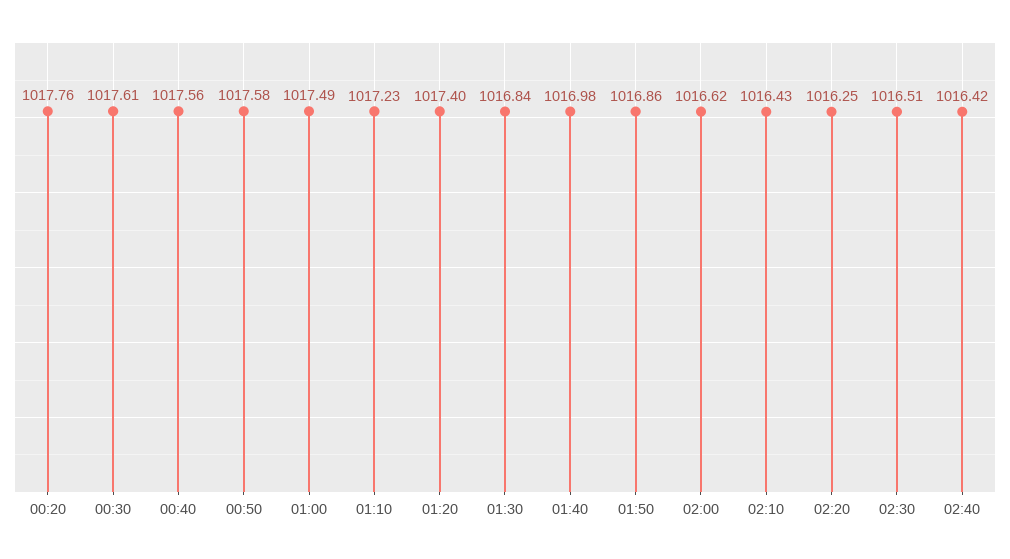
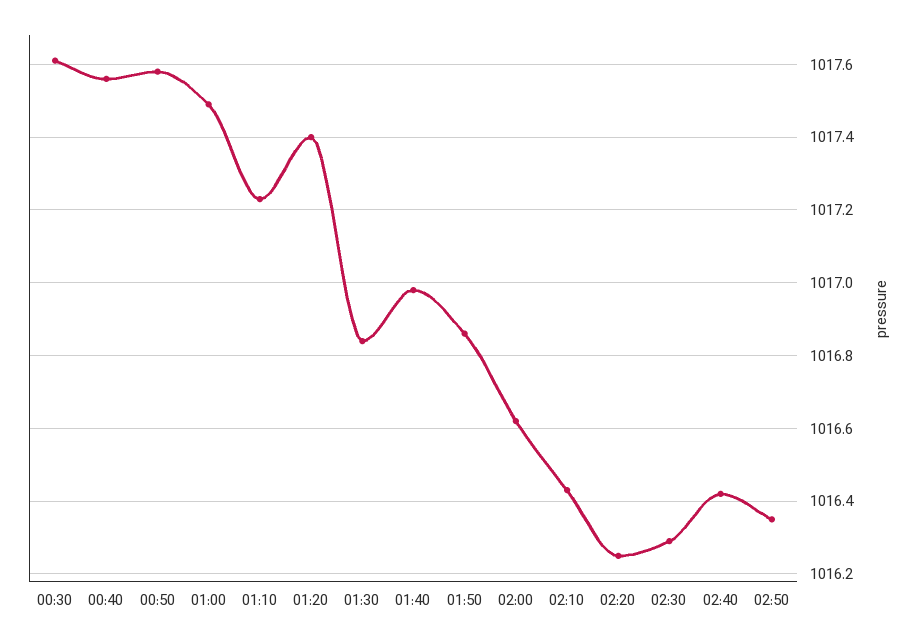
00:20: 1017.76 -> none
02:30: 1016.51 -> 1016.3
02:50: none -> 1016.35

